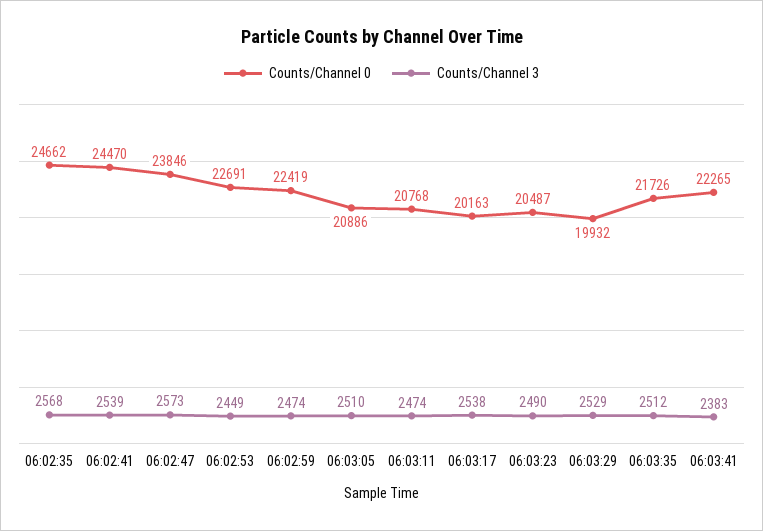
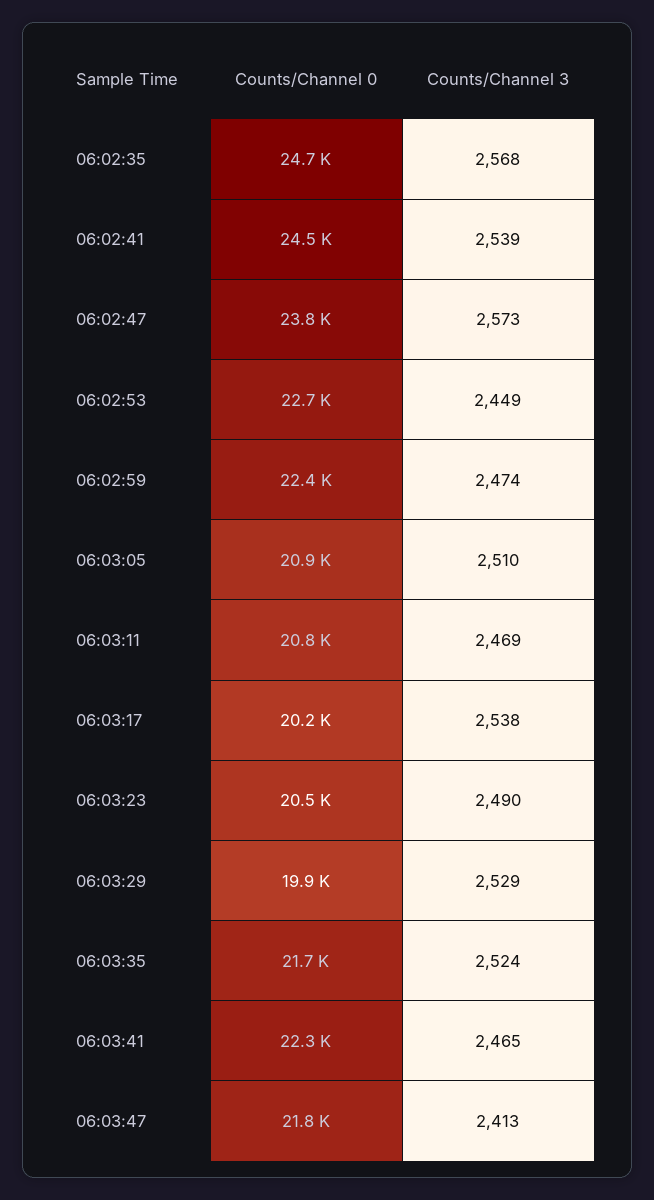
Counts/Channel 3, 06:03:11: 2474 -> 2469
Counts/Channel 3, 06:03:35: 2512 -> 2524
Counts/Channel 3, 06:03:41: 2383 -> 2465
Counts/Channel 0, 06:03:47: none -> 21800
Counts/Channel 3, 06:03:47: none -> 2413

